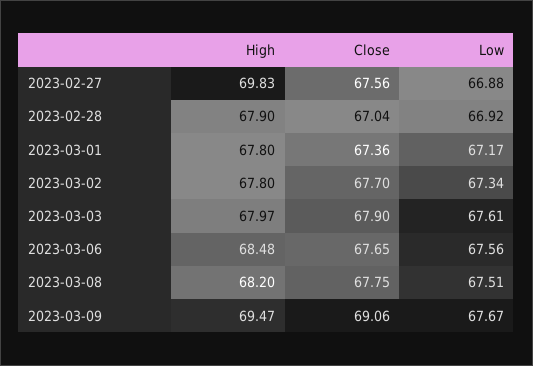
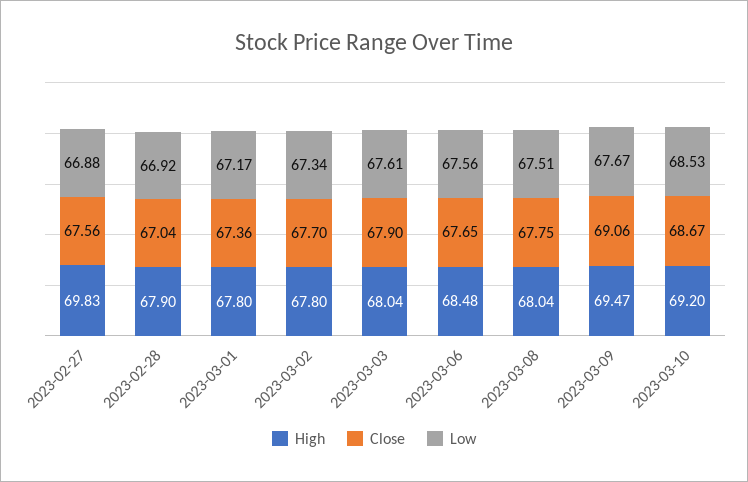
High, 2023-03-03: 67.97 -> 68.04
High, 2023-03-08: 68.2 -> 68.04
High, 2023-03-10: none -> 69.2
Close, 2023-03-10: none -> 68.67
Low, 2023-03-10: none -> 68.53

